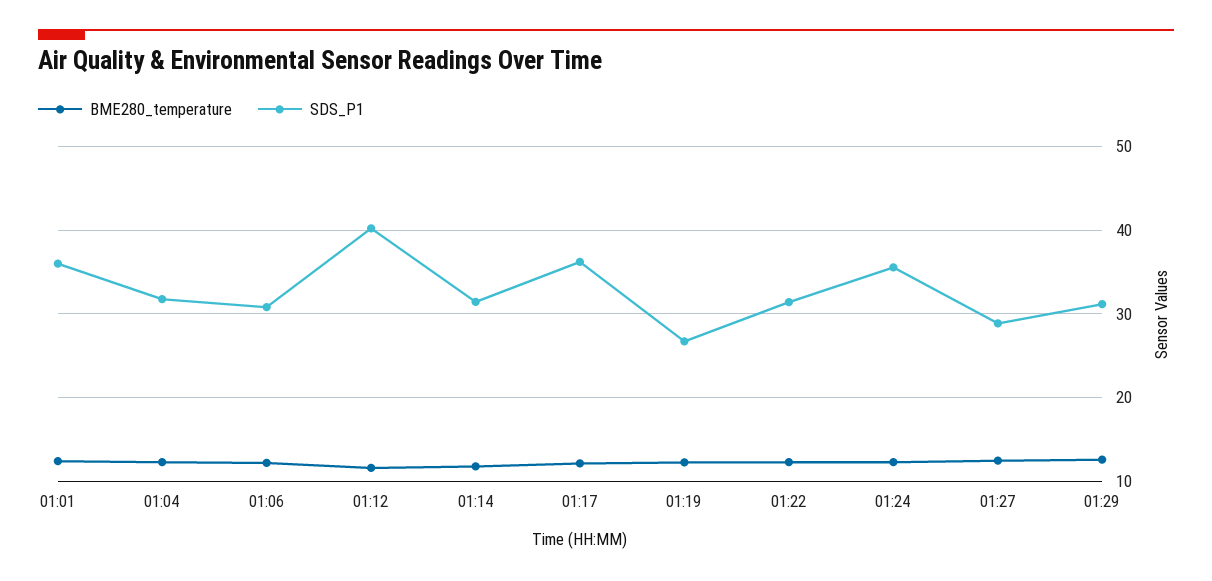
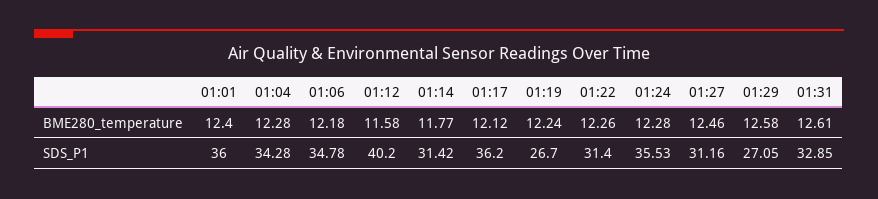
SDS_P1, 01:04: 32 -> 34.28
SDS_P1, 01:06: 31 -> 34.78
SDS_P1, 01:27: 29 -> 31.16
SDS_P1, 01:29: 31 -> 27.05
BME280_temperature, 01:31: none -> 12.61
SDS_P1, 01:31: none -> 32.85

